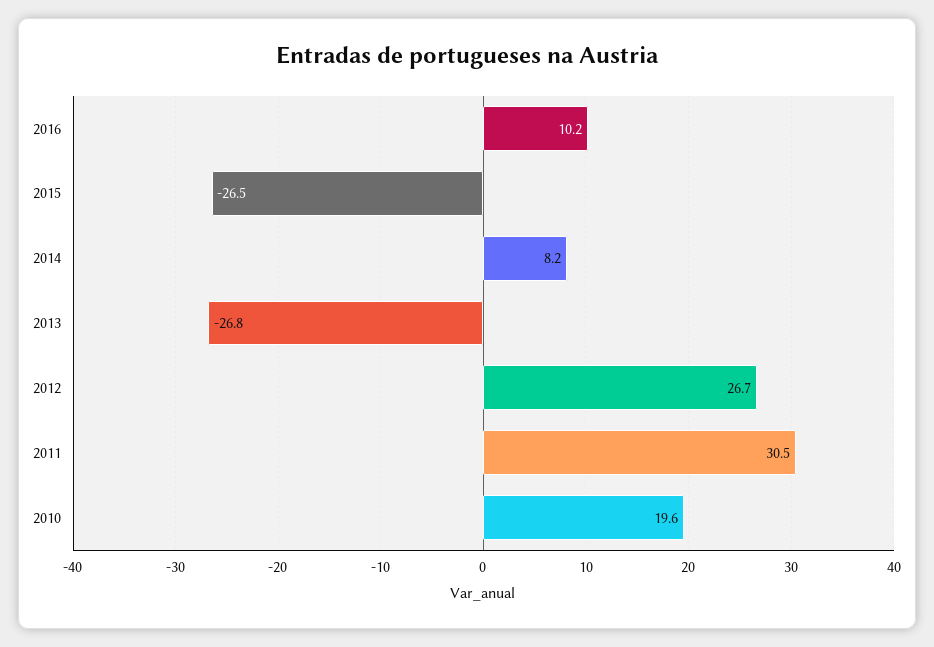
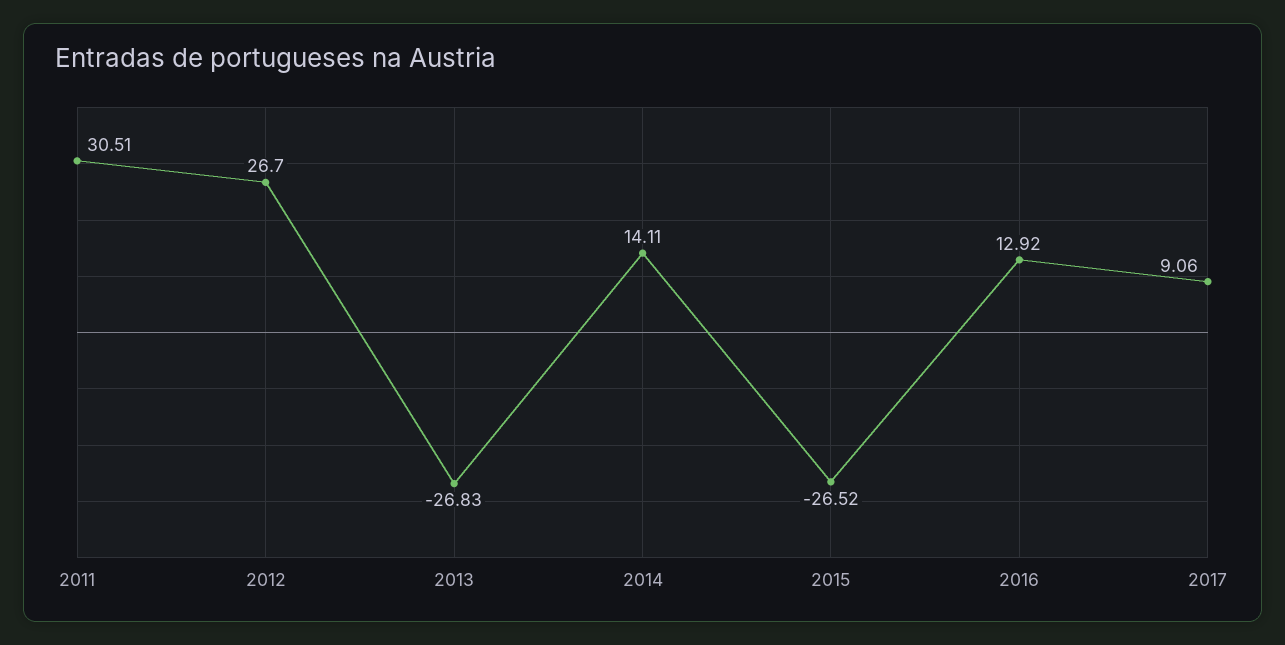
2016: 10.2 -> 12.92
2014: 8.2 -> 14.11
2010: 19.6 -> none
2017: none -> 9.06

